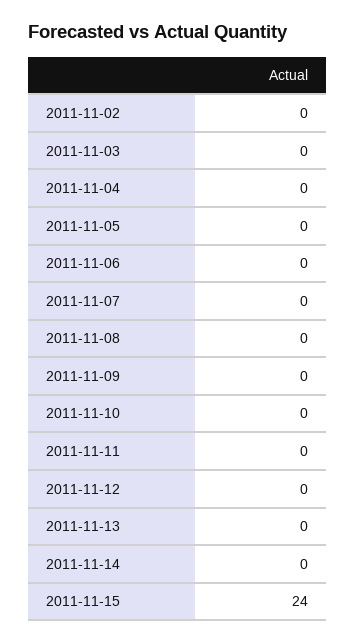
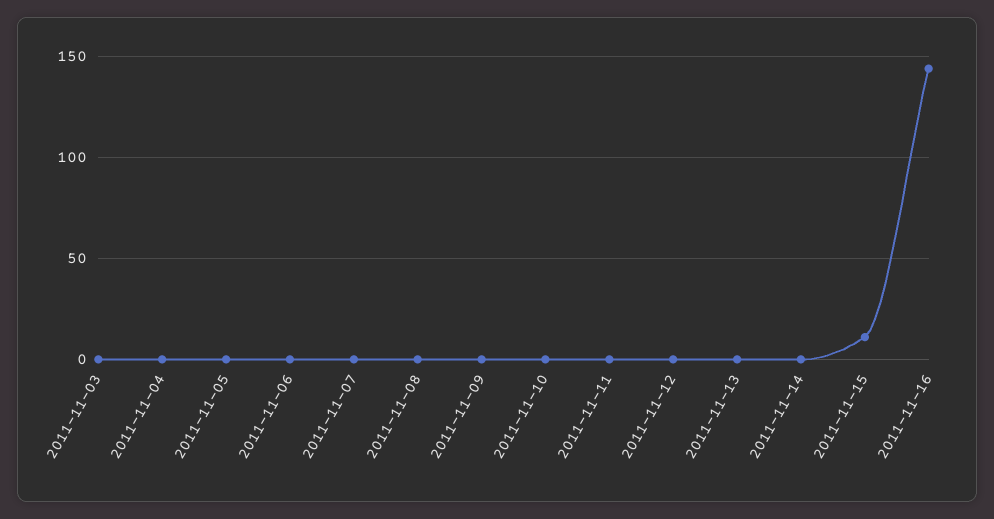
2011-11-02: 0 -> none
2011-11-15: 24 -> 10
2011-11-16: none -> 145

